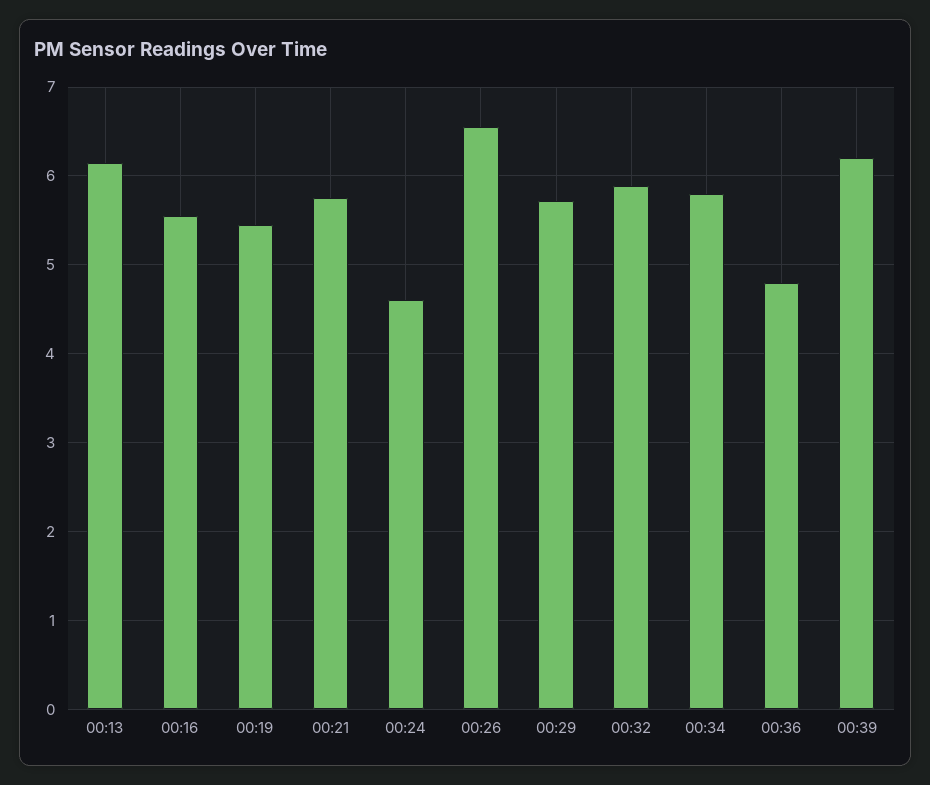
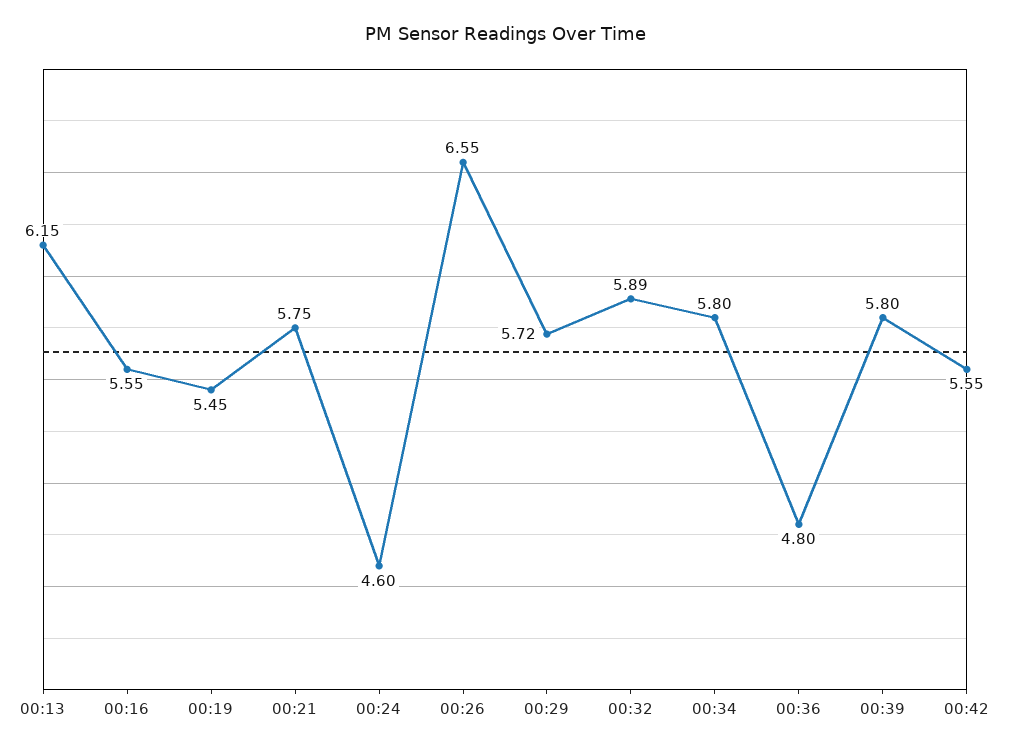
00:39: 6.2 -> 5.8
00:42: none -> 5.55

